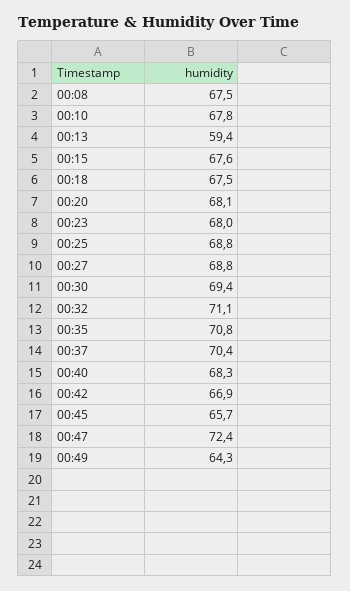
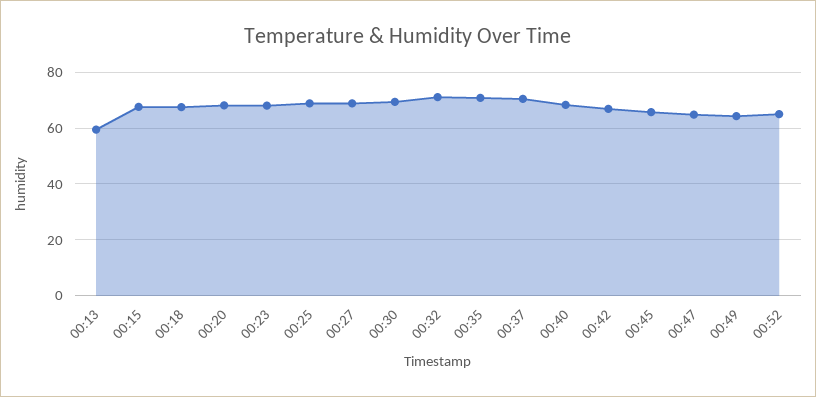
00:08: 67.5 -> none
00:10: 67.8 -> none
00:47: 72.4 -> 65
00:52: none -> 65

